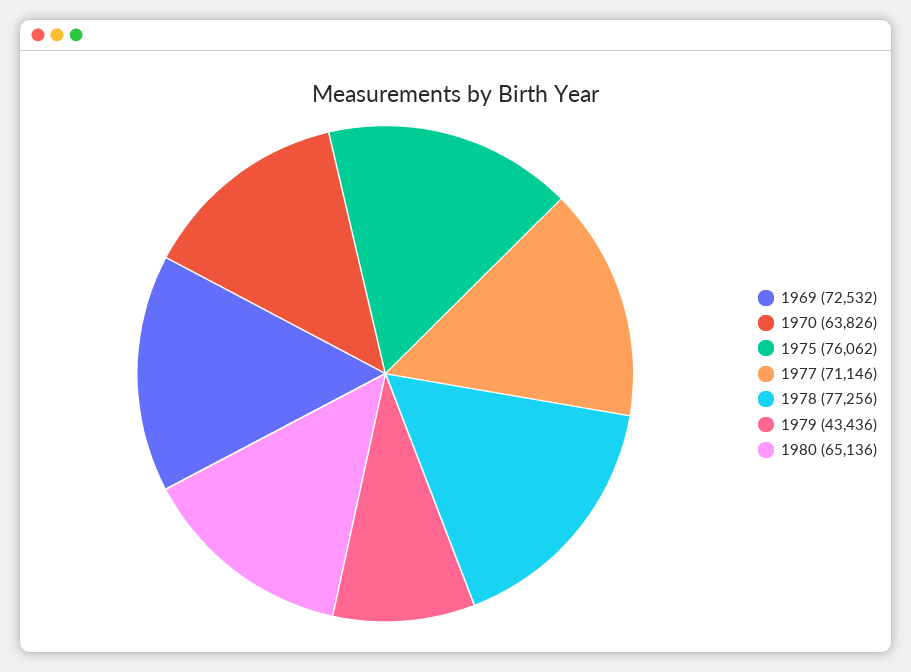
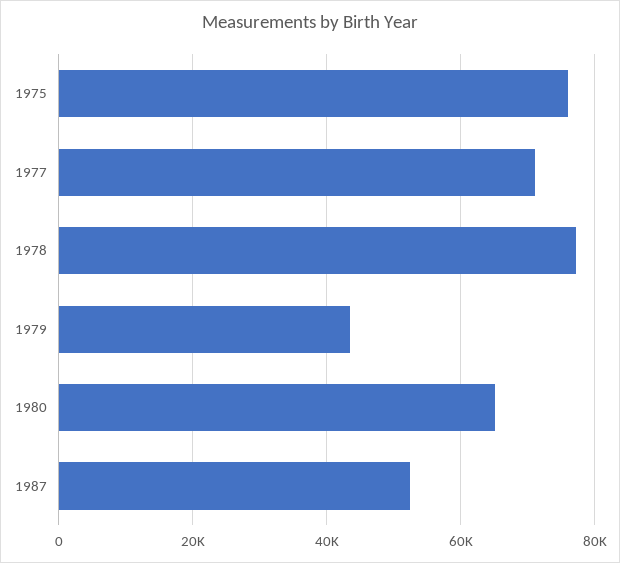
1969: 72532 -> none
1970: 63826 -> none
1987: none -> 52000

